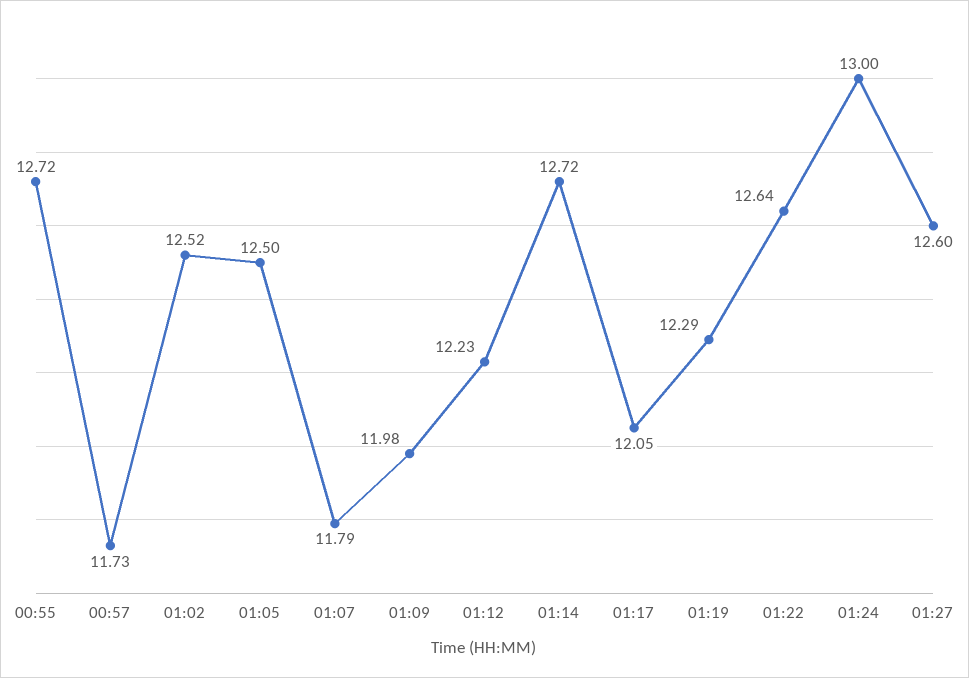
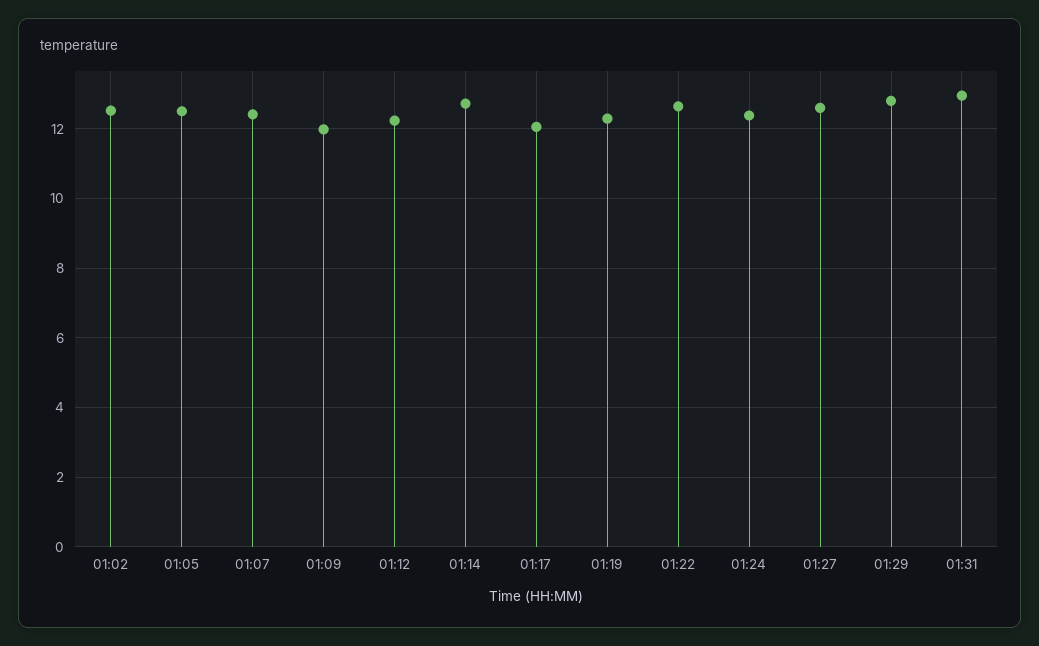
00:55: 12.72 -> none
00:57: 11.73 -> none
01:07: 11.79 -> 12.4
01:24: 13 -> 12.4
01:29: none -> 12.8
01:31: none -> 13

